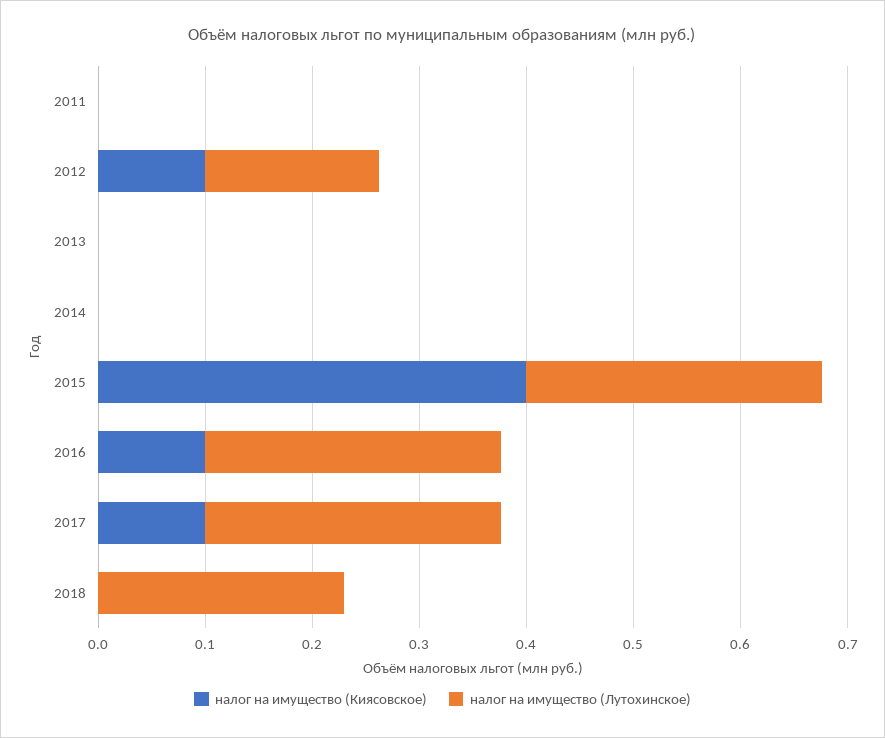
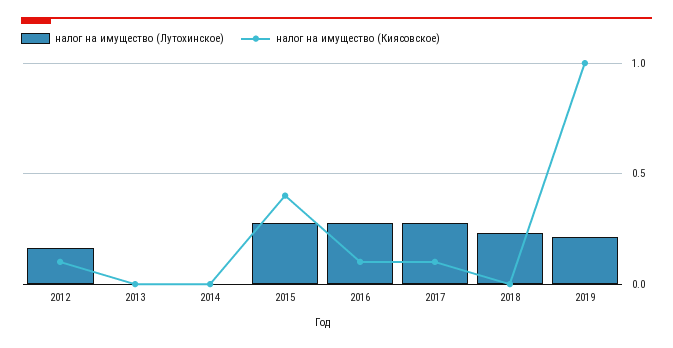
налог на имущество (Киясовское), 2011: 0 -> none
налог на имущество (Лутохинское), 2011: 0 -> none
налог на имущество (Лутохинское), 2019: none -> 0.2
налог на имущество (Киясовское), 2019: none -> 1

